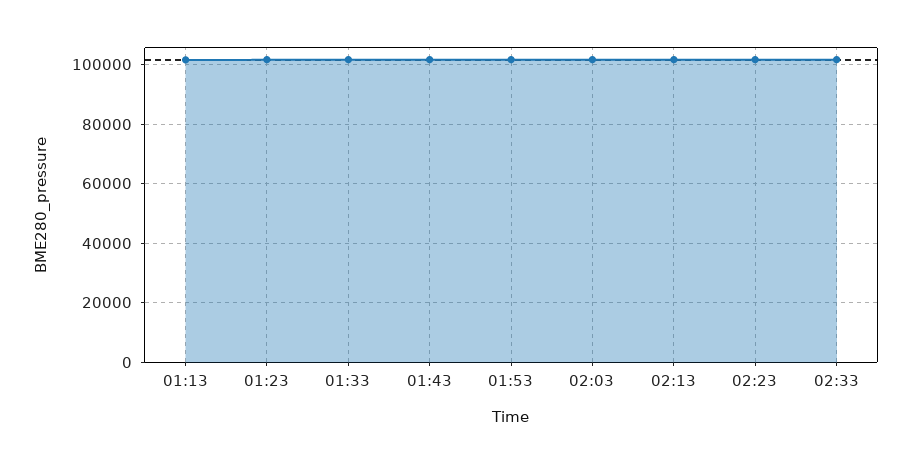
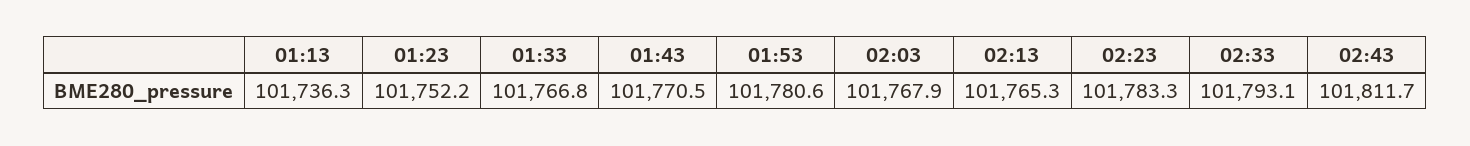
02:43: none -> 101811.7

